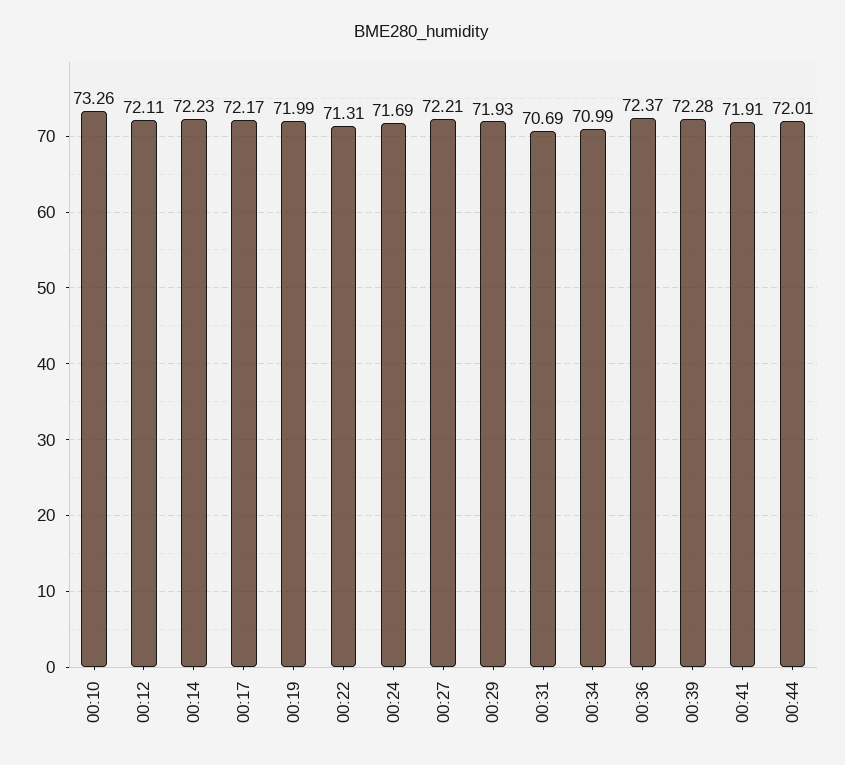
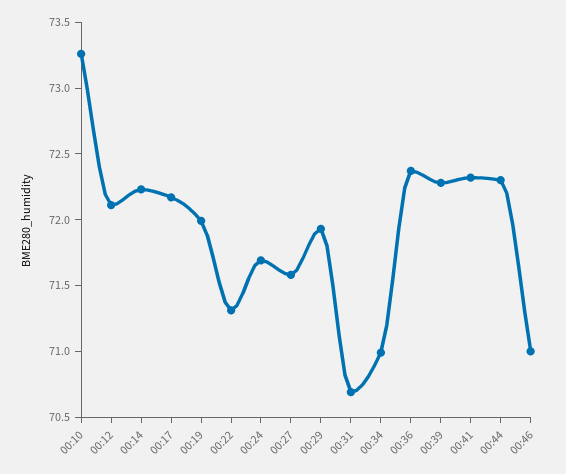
00:27: 72.21 -> 71.6
00:41: 71.91 -> 72.3
00:44: 72.01 -> 72.3
00:46: none -> 71

